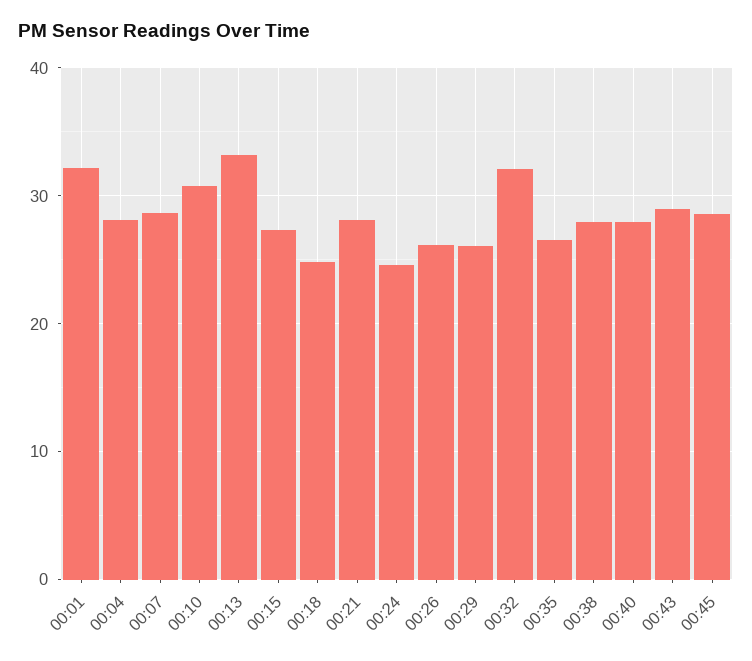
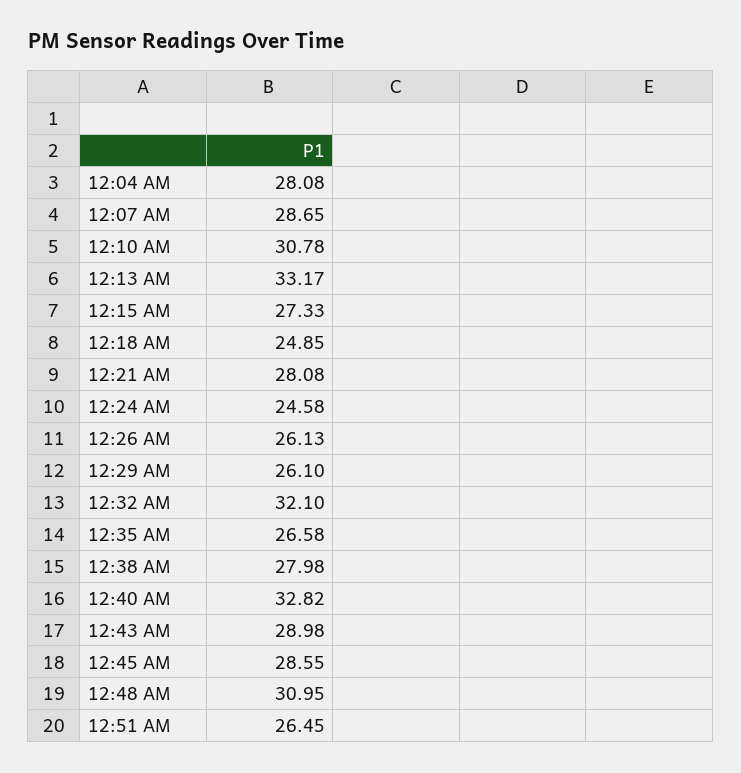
00:01: 32 -> none
00:40: 28 -> 32.82
12:48 AM: none -> 30.95
12:51 AM: none -> 26.45

